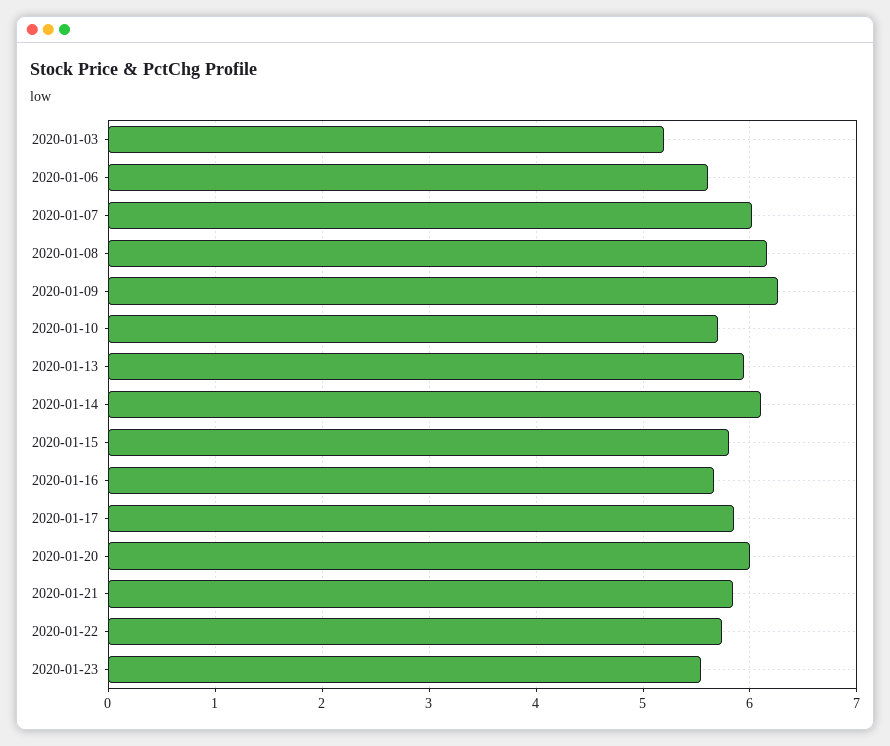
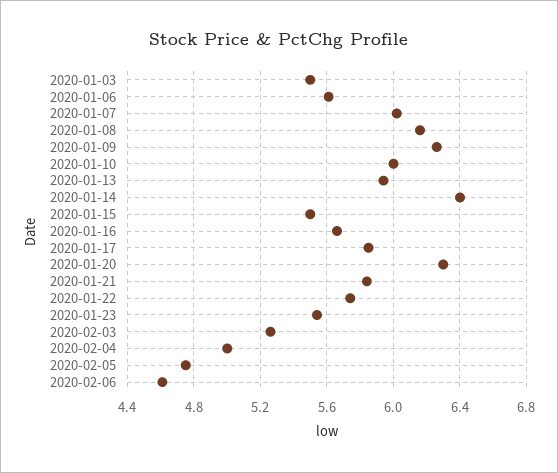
2020-01-03: 5.2 -> 5.5
2020-01-10: 5.7 -> 6
2020-01-14: 6.1 -> 6.4
2020-01-15: 5.8 -> 5.5
2020-01-20: 6 -> 6.3
2020-02-03: none -> 5.25
2020-02-04: none -> 5
2020-02-05: none -> 4.75
2020-02-06: none -> 4.6

